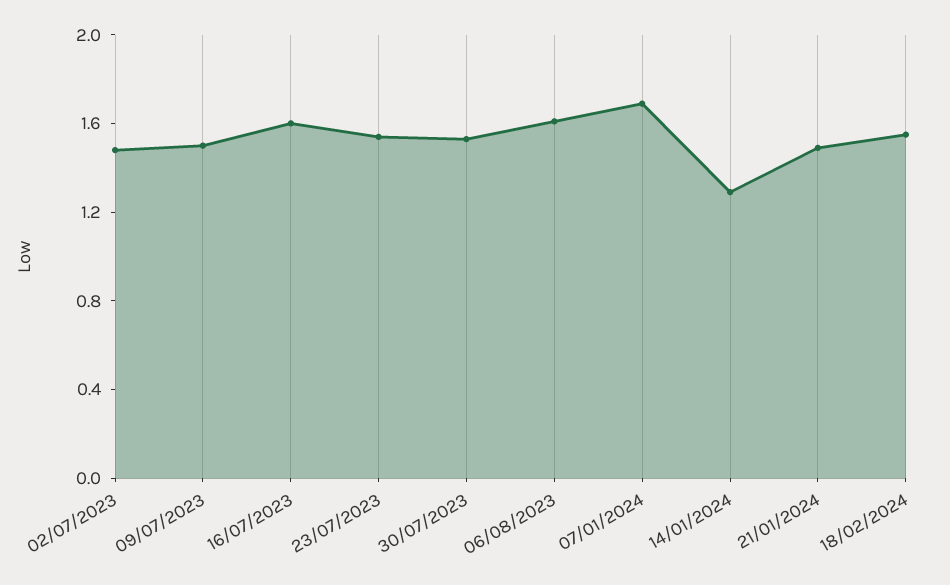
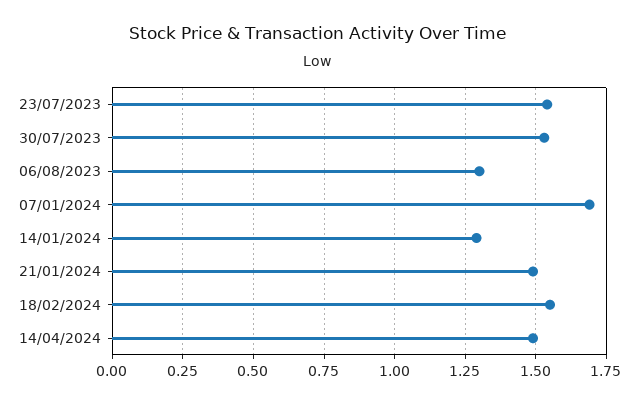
02/07/2023: 1.5 -> none
09/07/2023: 1.5 -> none
16/07/2023: 1.6 -> none
06/08/2023: 1.6 -> 1.3
14/04/2024: none -> 1.5

